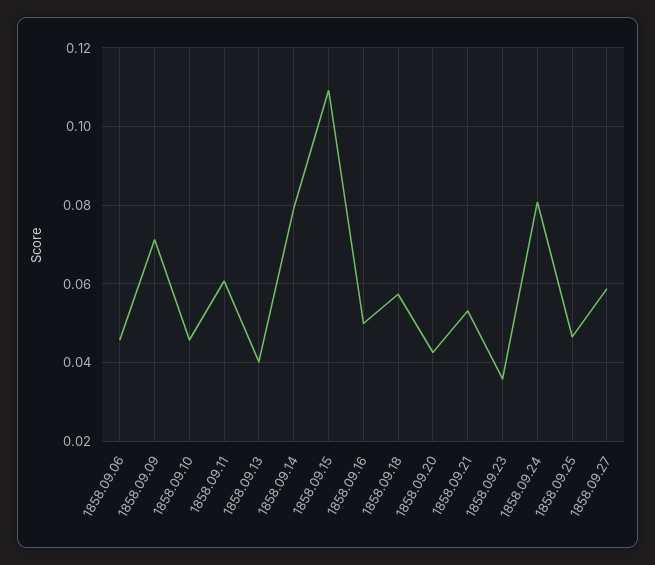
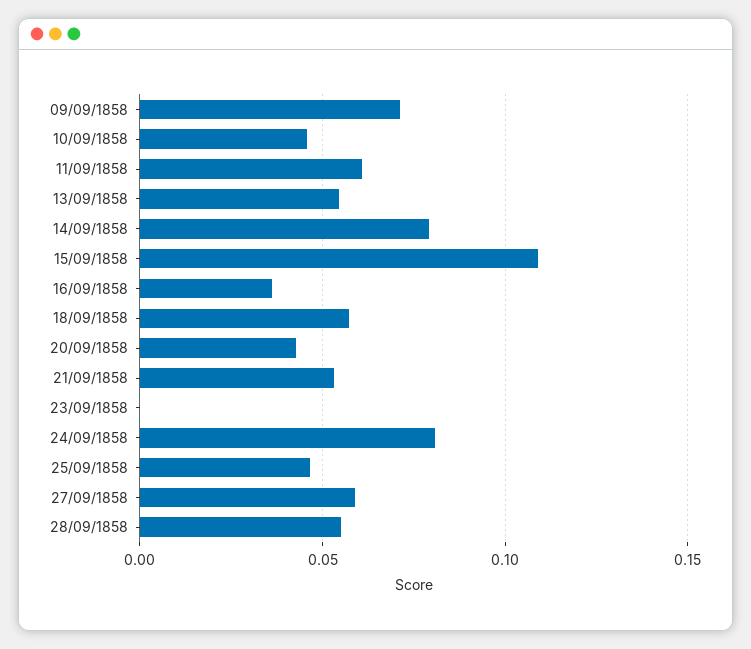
1858.09.06: 0.046 -> none
1858.09.13: 0.04 -> 0.055
1858.09.16: 0.05 -> 0.035
1858.09.23: 0.036 -> 0
28/09/1858: none -> 0.055

